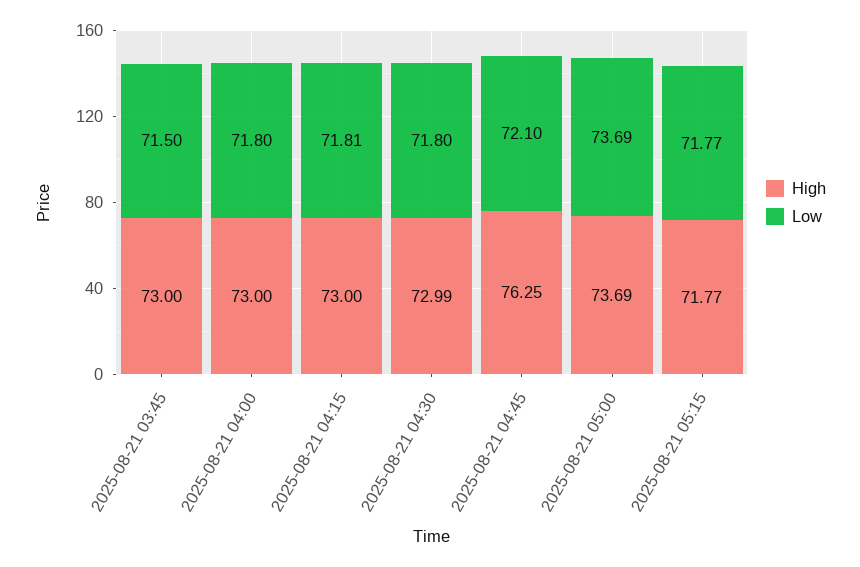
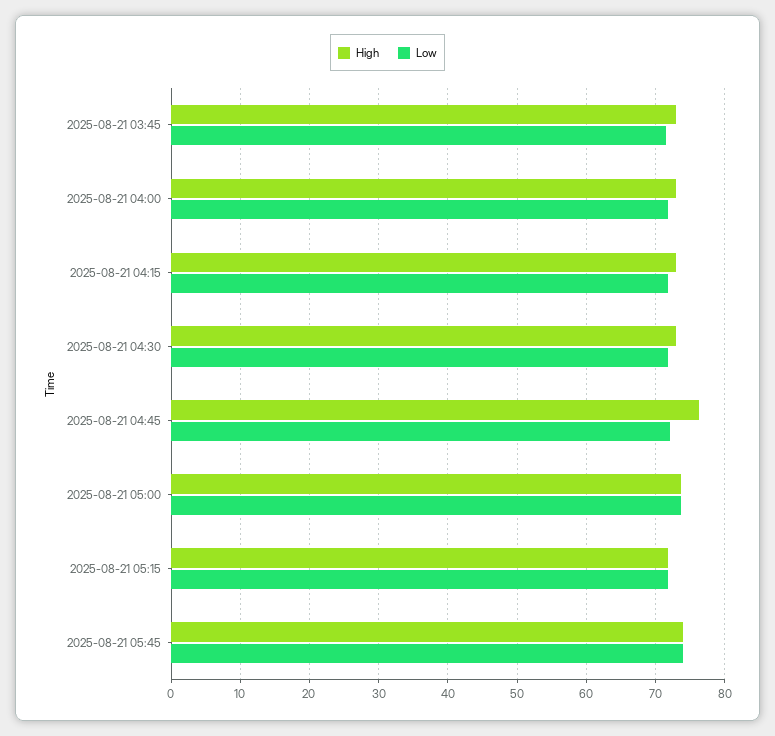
High, 2025-08-21 05:45: none -> 74
Low, 2025-08-21 05:45: none -> 74

